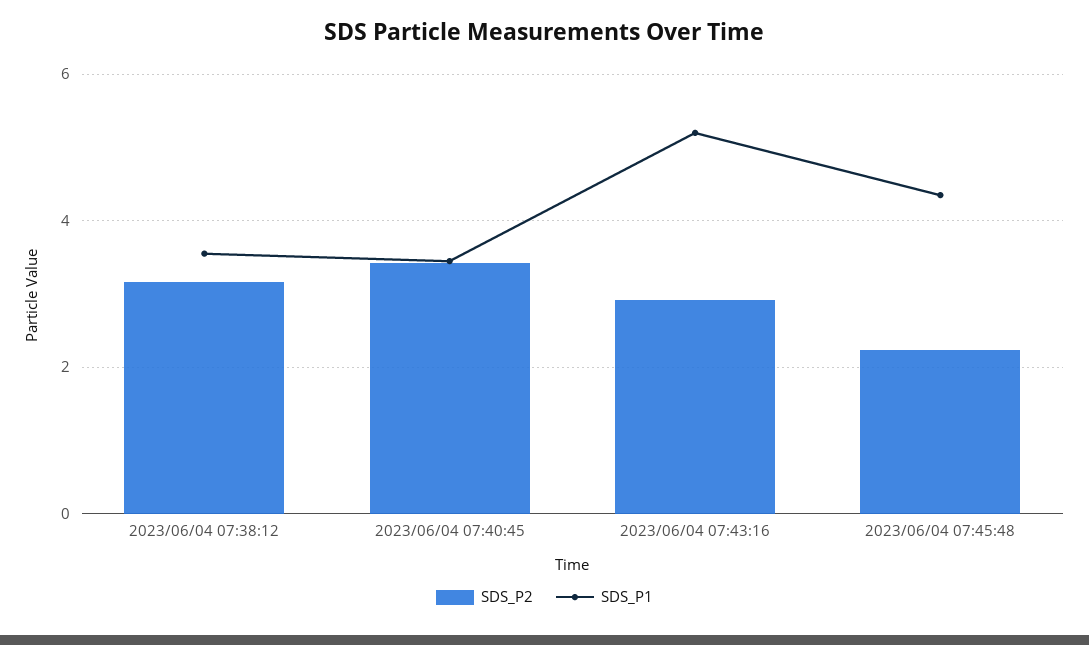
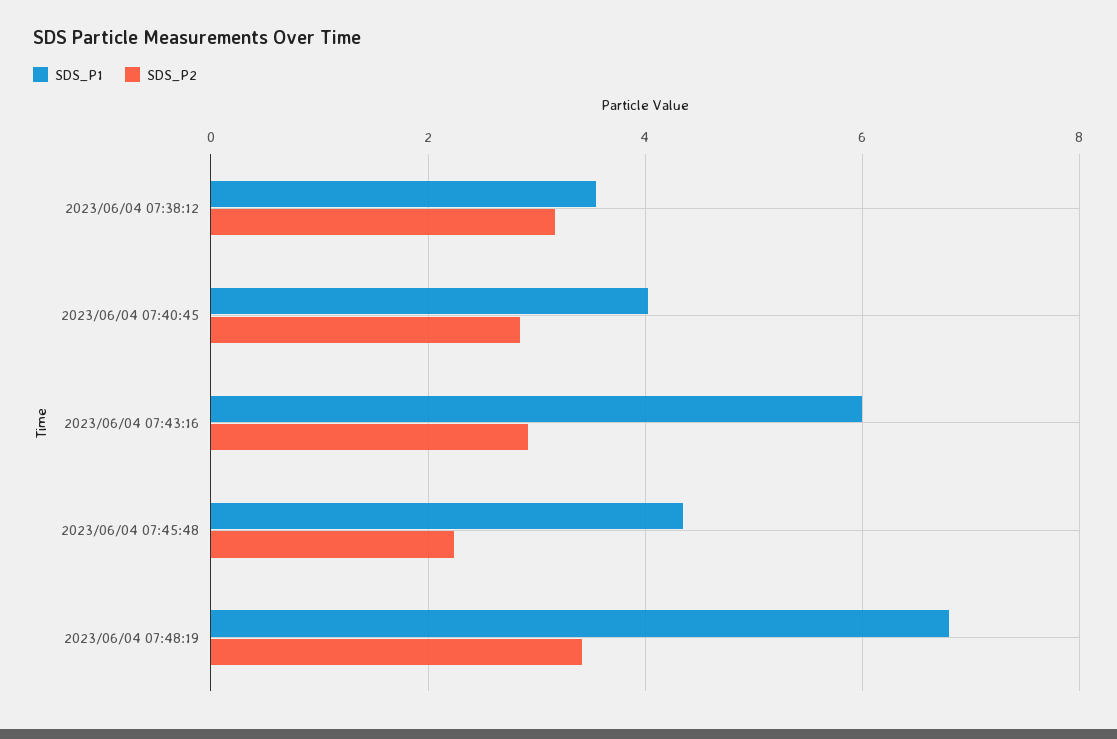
SDS_P2, 2023/06/04 07:40:45: 3.4 -> 2.8
SDS_P1, 2023/06/04 07:40:45: 3.4 -> 4
SDS_P1, 2023/06/04 07:43:16: 5.2 -> 6
SDS_P1, 2023/06/04 07:48:19: none -> 6.8
SDS_P2, 2023/06/04 07:48:19: none -> 3.4

